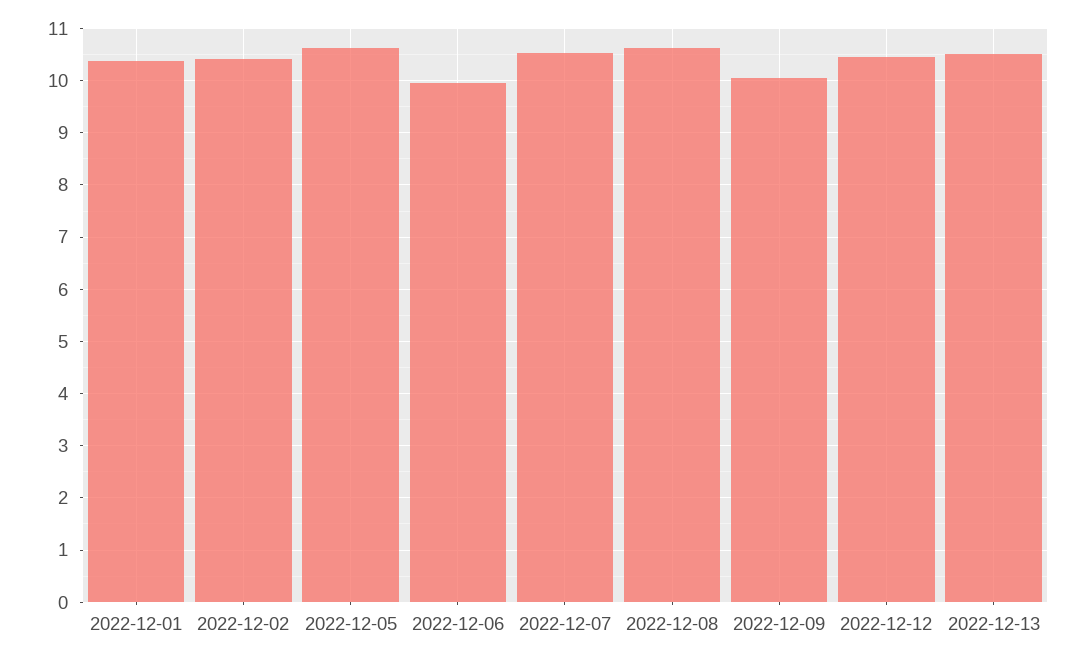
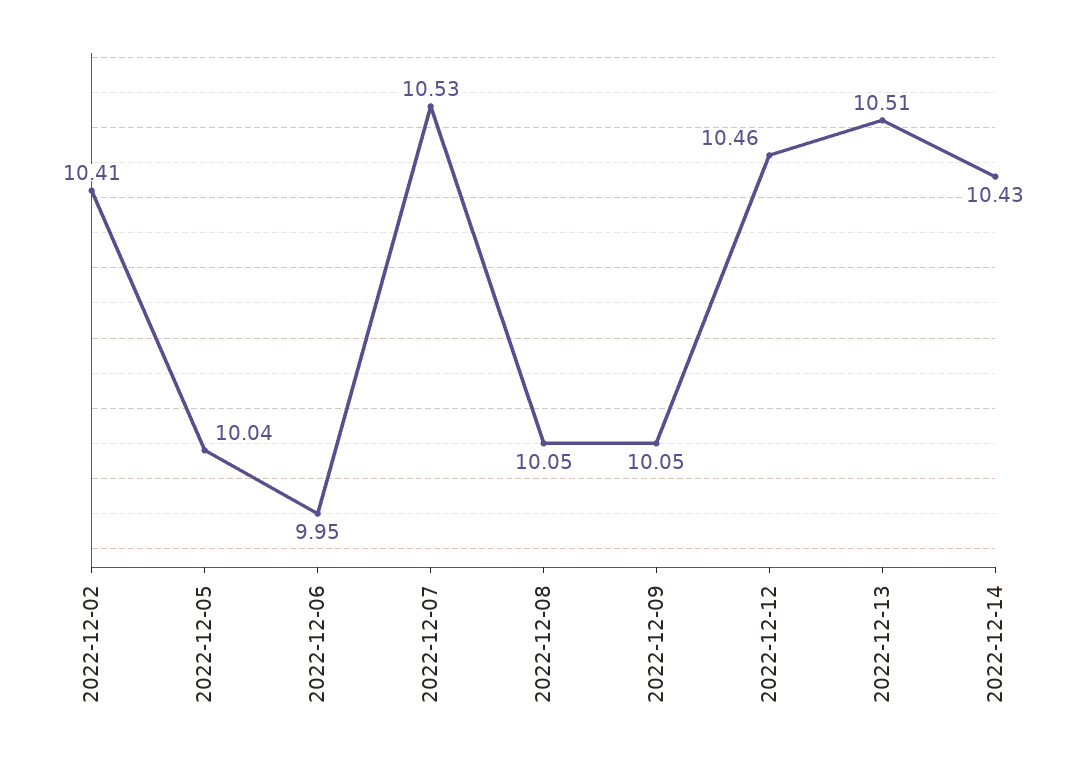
2022-12-01: 10.4 -> none
2022-12-05: 10.6 -> 10.04
2022-12-08: 10.6 -> 10.05
2022-12-14: none -> 10.43

